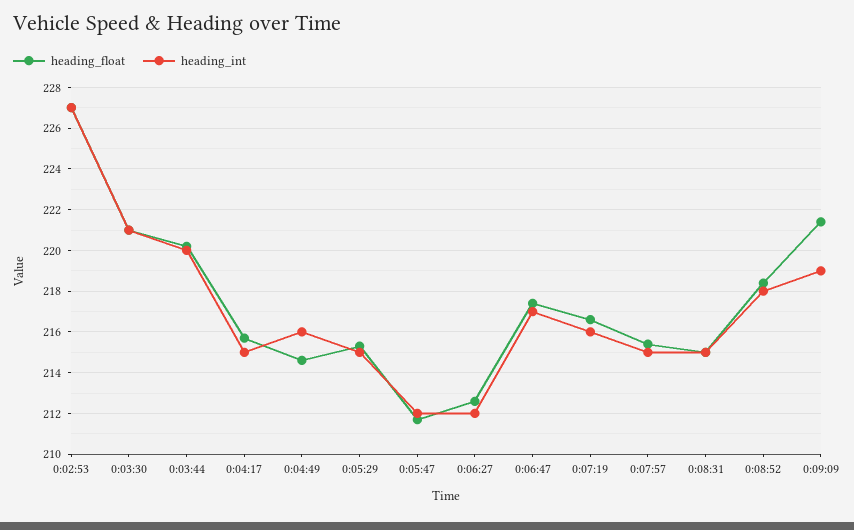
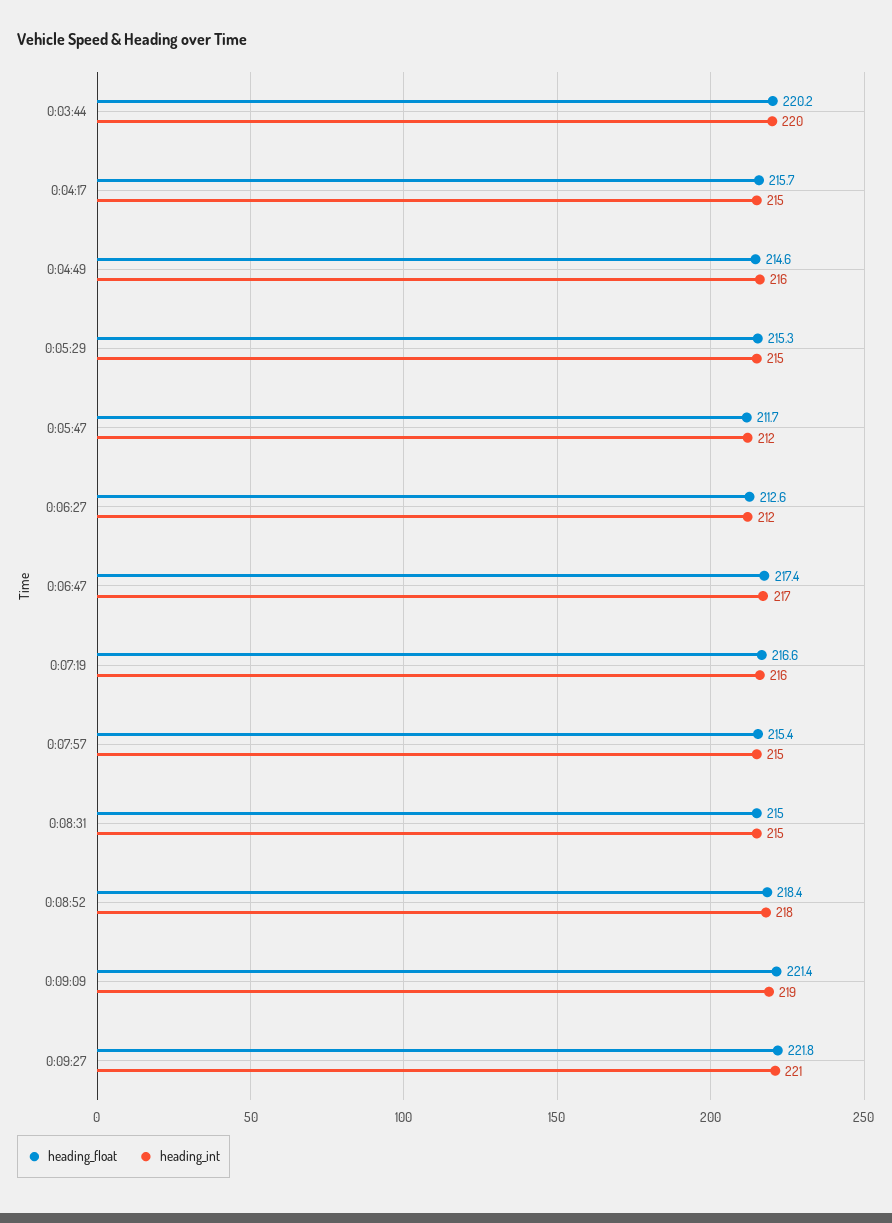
heading_float, 0:02:53: 227 -> none
heading_int, 0:02:53: 227 -> none
heading_float, 0:03:30: 221 -> none
heading_int, 0:03:30: 221 -> none
heading_float, 0:09:27: none -> 221.8
heading_int, 0:09:27: none -> 221

